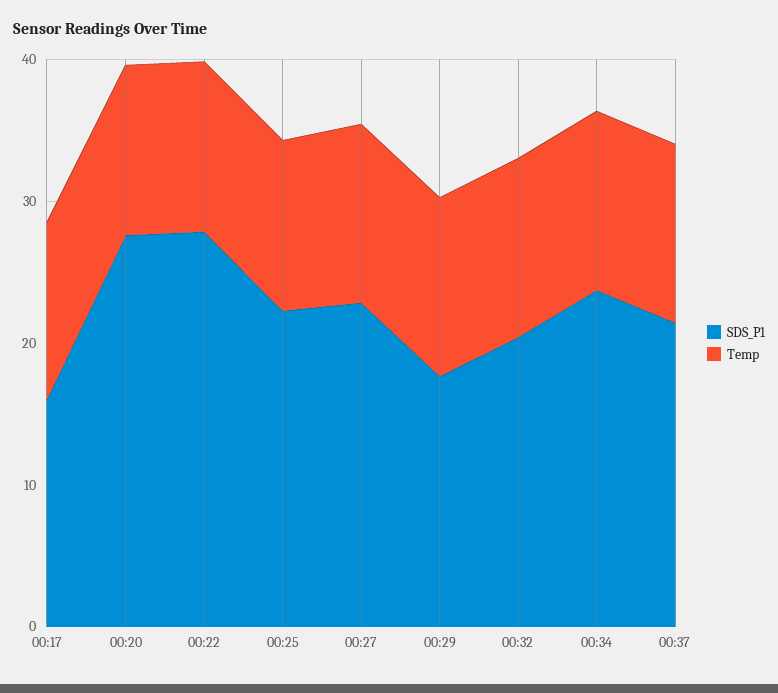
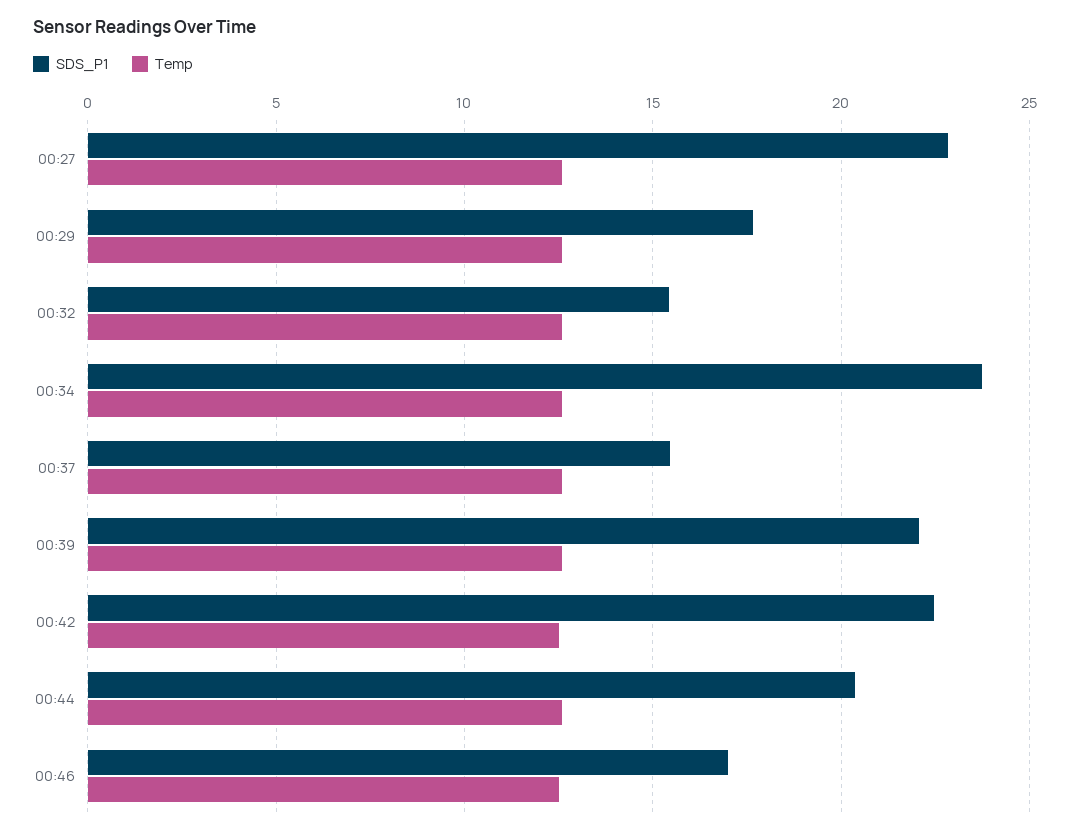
SDS_P1, 00:17: 16 -> none
Temp, 00:17: 12 -> none
SDS_P1, 00:20: 28 -> none
Temp, 00:20: 12 -> none
SDS_P1, 00:22: 28 -> none
Temp, 00:22: 12 -> none
SDS_P1, 00:25: 22 -> none
Temp, 00:25: 12 -> none
SDS_P1, 00:32: 20 -> 15.5
SDS_P1, 00:37: 22 -> 15.5
SDS_P1, 00:39: none -> 22
Temp, 00:39: none -> 12.5
SDS_P1, 00:42: none -> 22.5
Temp, 00:42: none -> 12.5
SDS_P1, 00:44: none -> 20.5
Temp, 00:44: none -> 12.5
SDS_P1, 00:46: none -> 17
Temp, 00:46: none -> 12.5

